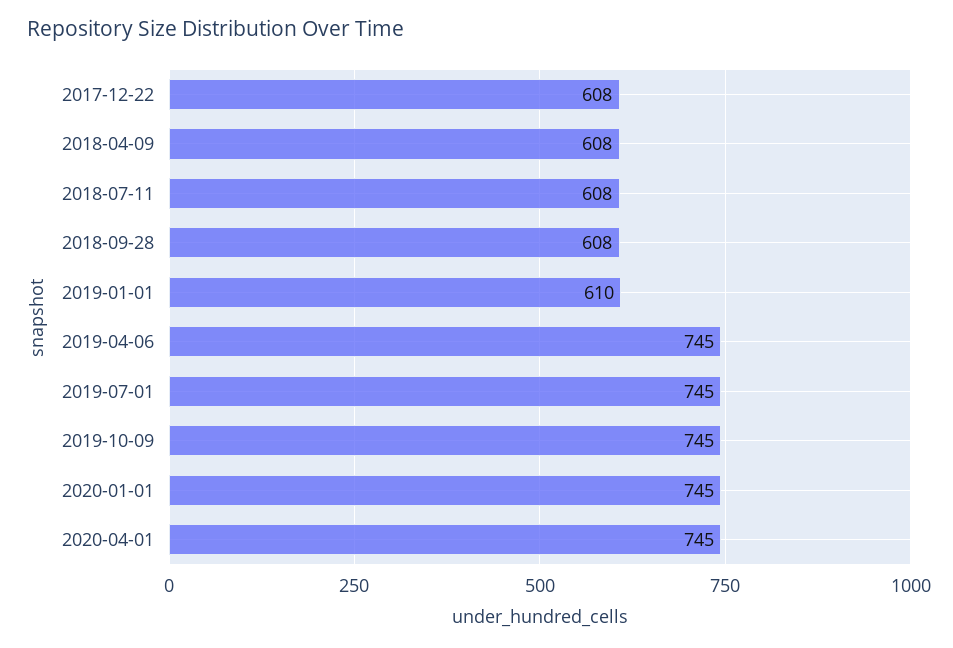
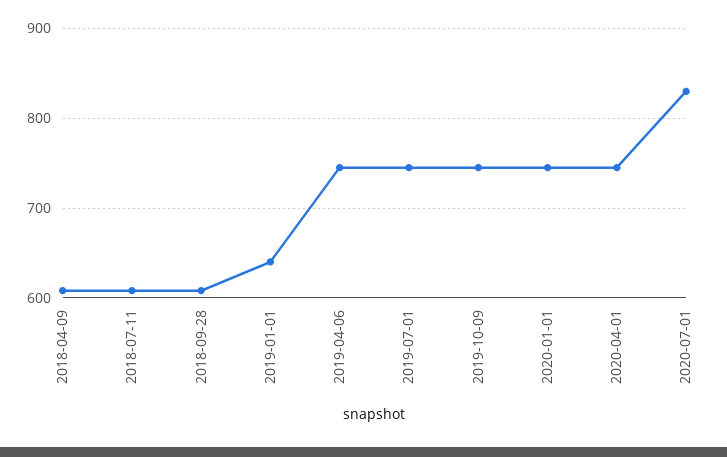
2017-12-22: 608 -> none
2019-01-01: 610 -> 640
2020-07-01: none -> 830

